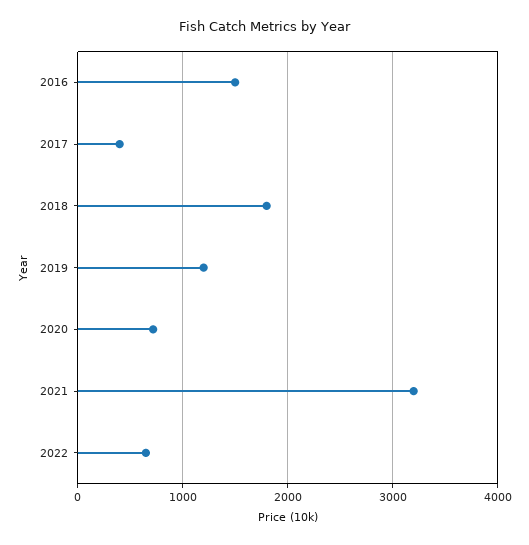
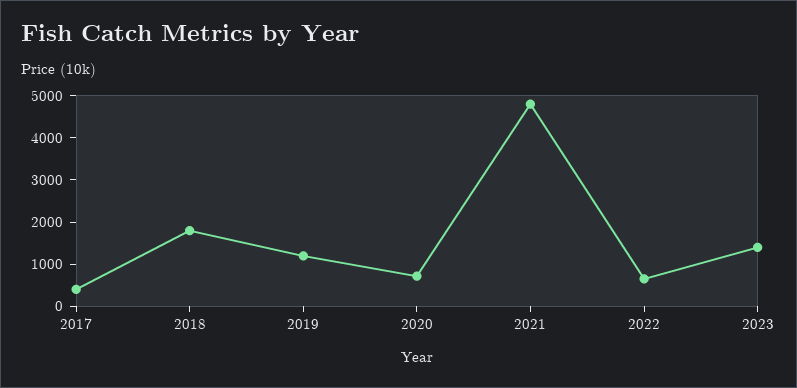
2016: 1500 -> none
2021: 3200 -> 4800
2023: none -> 1400

